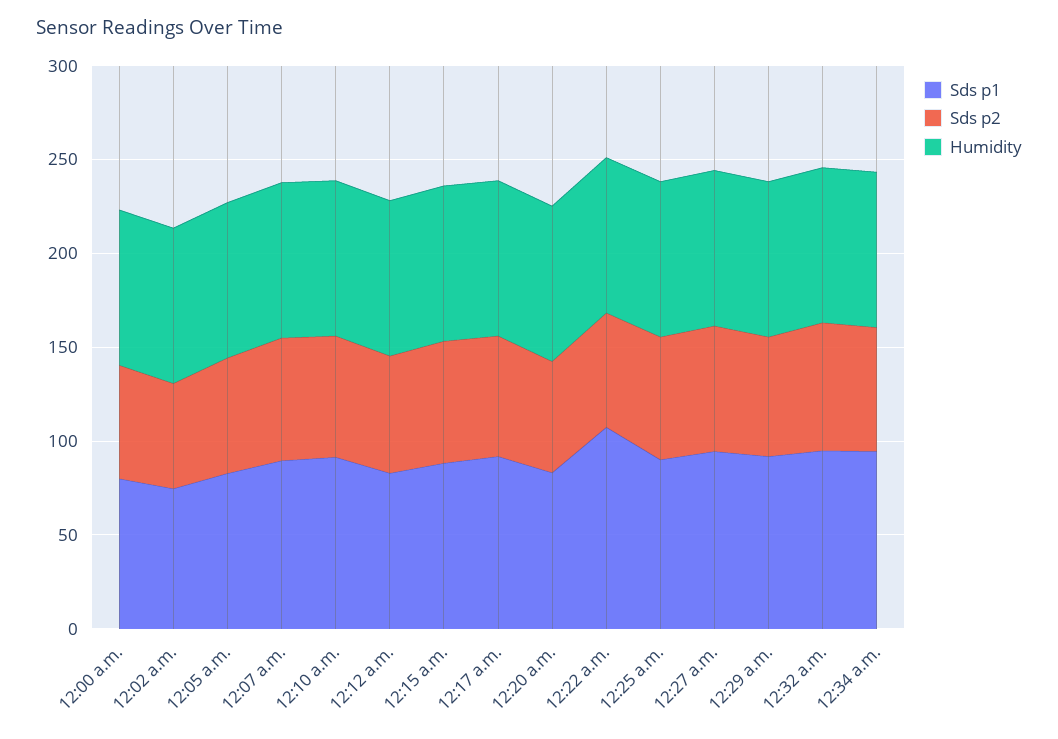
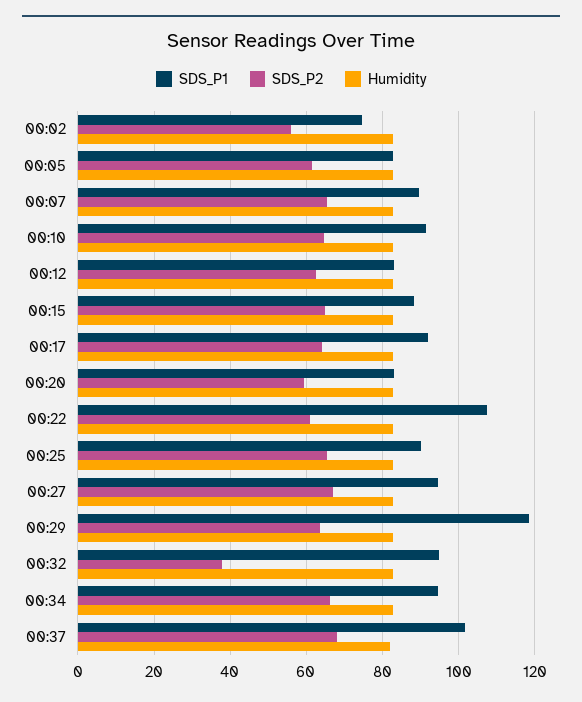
Sds p1, 12:00 a.m.: 80 -> none
Sds p2, 12:00 a.m.: 60 -> none
Humidity, 12:00 a.m.: 80 -> none
Sds p1, 12:29 a.m.: 90 -> 118
Sds p2, 12:32 a.m.: 70 -> 38
Sds p1, 00:37: none -> 102
Sds p2, 00:37: none -> 68
Humidity, 00:37: none -> 82

